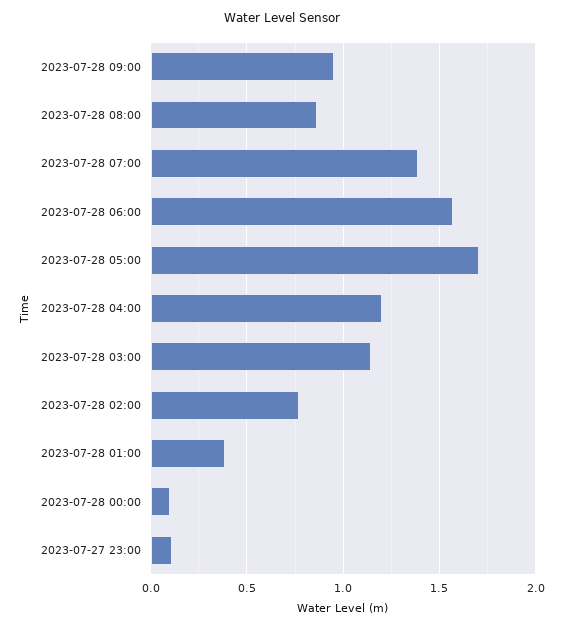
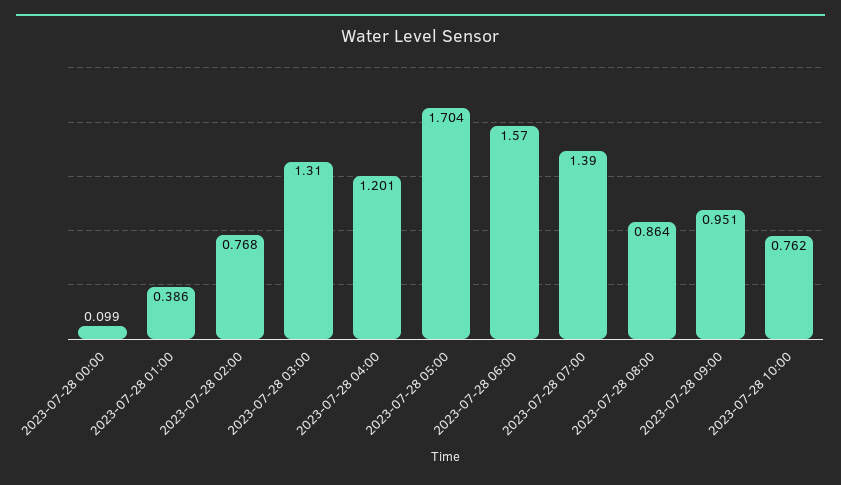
2023-07-28 03:00: 1.15 -> 1.31
2023-07-27 23:00: 0.1 -> none
2023-07-28 10:00: none -> 0.762

